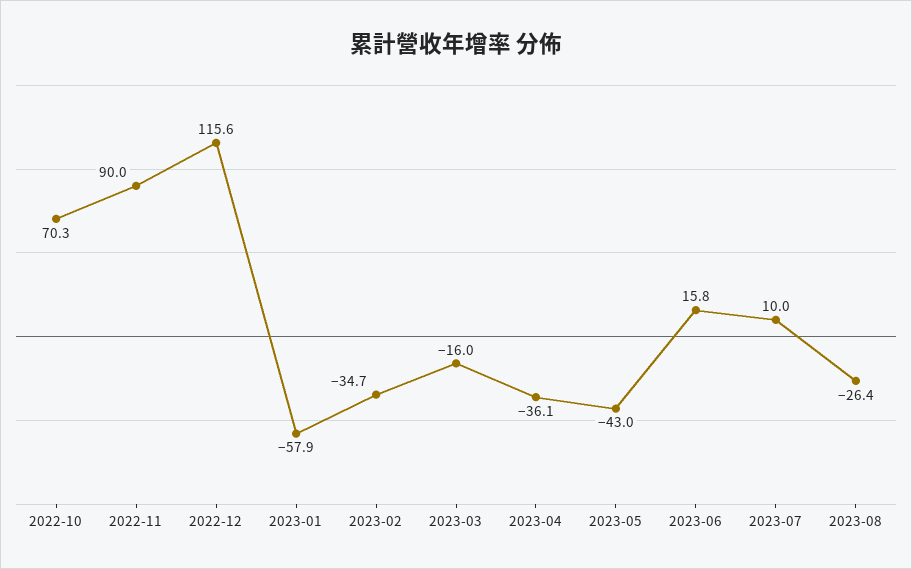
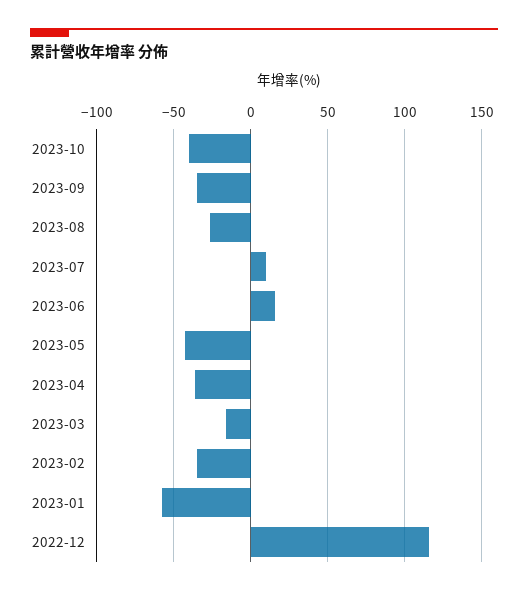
2022-10: 70.3 -> none
2022-11: 90 -> none
2023-10: none -> -40
2023-09: none -> -35

